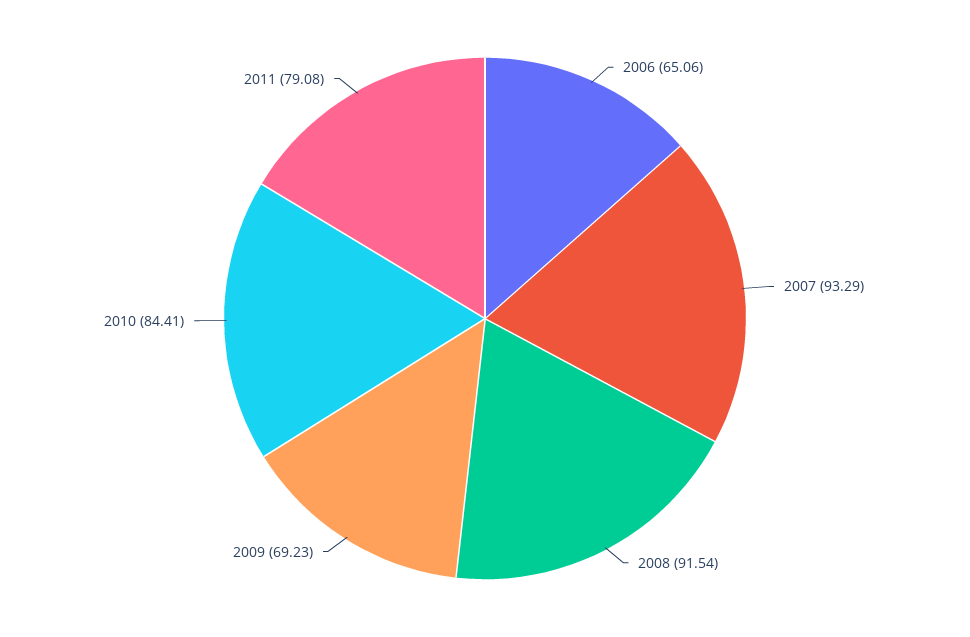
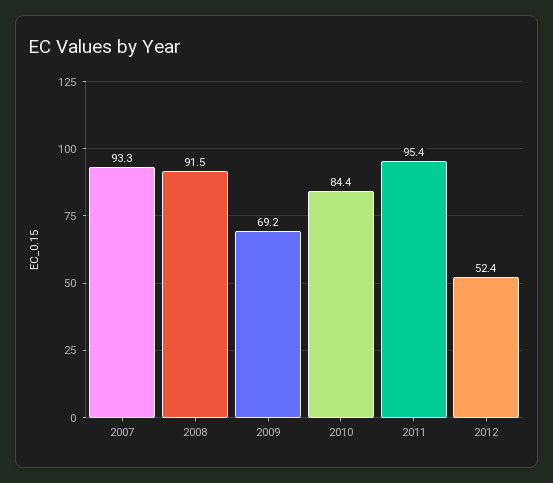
2006: 65.06 -> none
2011: 79.08 -> 95.4
2012: none -> 52.4

